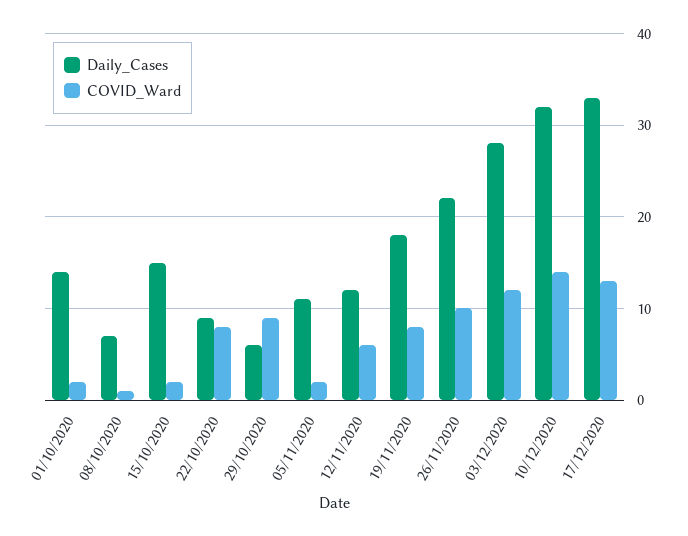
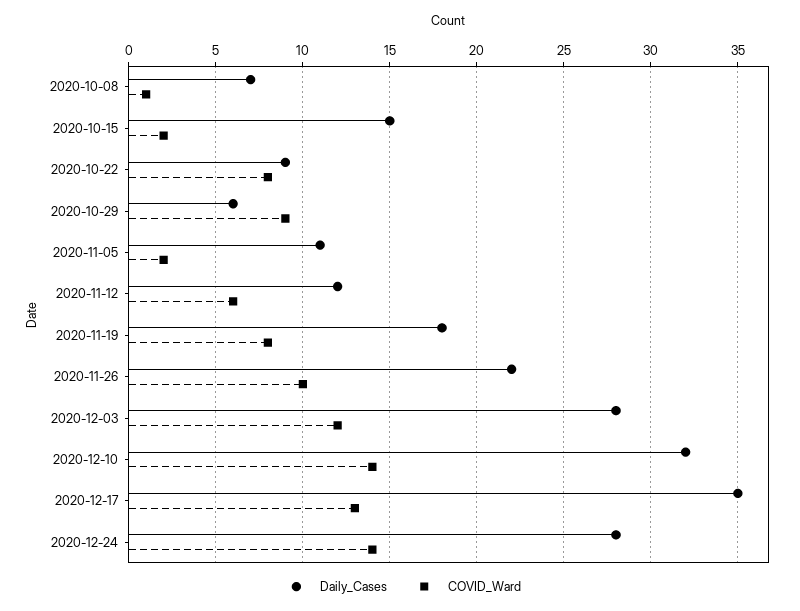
Daily_Cases, 01/10/2020: 14 -> none
COVID_Ward, 01/10/2020: 2 -> none
Daily_Cases, 17/12/2020: 33 -> 35
Daily_Cases, 2020-12-24: none -> 28
COVID_Ward, 2020-12-24: none -> 14

